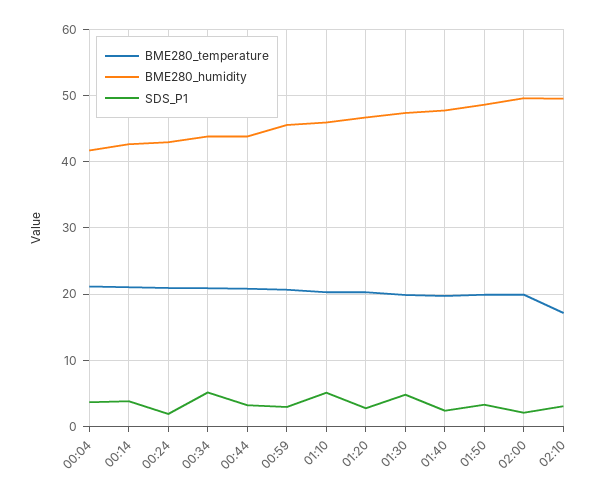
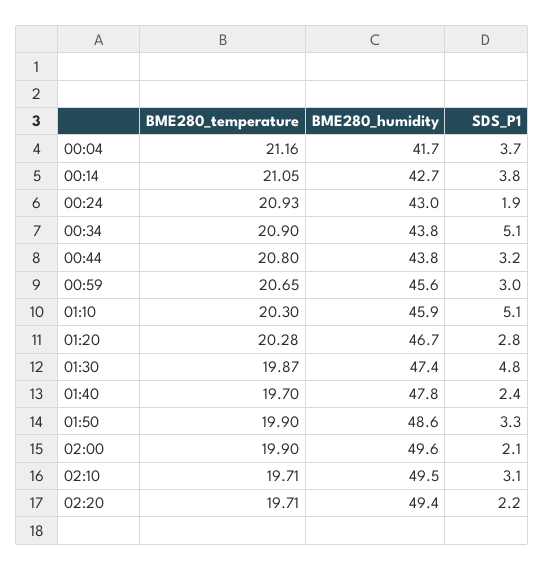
BME280_temperature, 02:10: 17 -> 19.71
BME280_temperature, 02:20: none -> 19.71
BME280_humidity, 02:20: none -> 49.4
SDS_P1, 02:20: none -> 2.2

